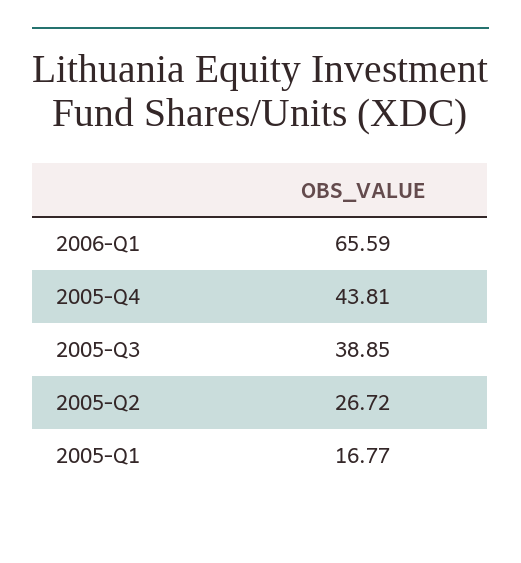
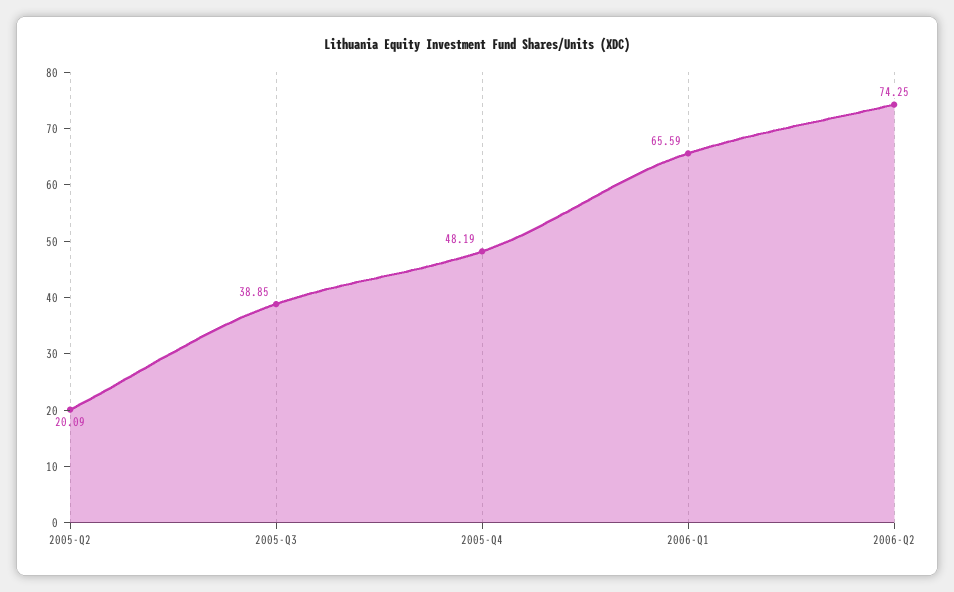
2005-Q4: 43.81 -> 48.19
2005-Q2: 26.72 -> 20.09
2005-Q1: 16.77 -> none
2006-Q2: none -> 74.25

